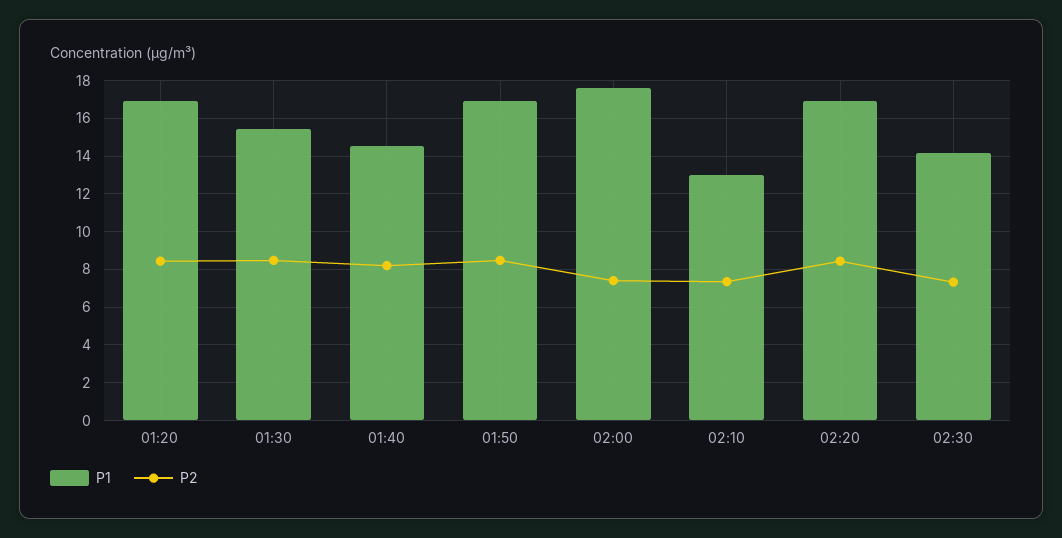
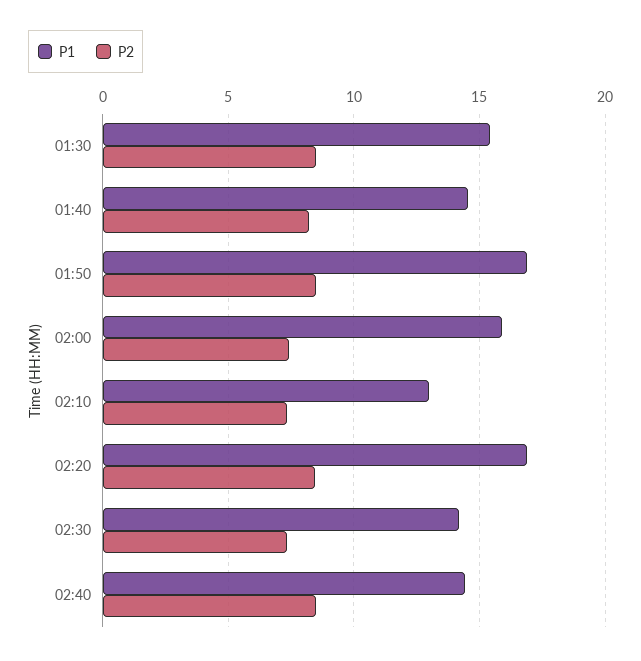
P1, 01:20: 17 -> none
P2, 01:20: 8.5 -> none
P1, 02:00: 17.5 -> 16
P1, 02:40: none -> 14.5
P2, 02:40: none -> 8.5

